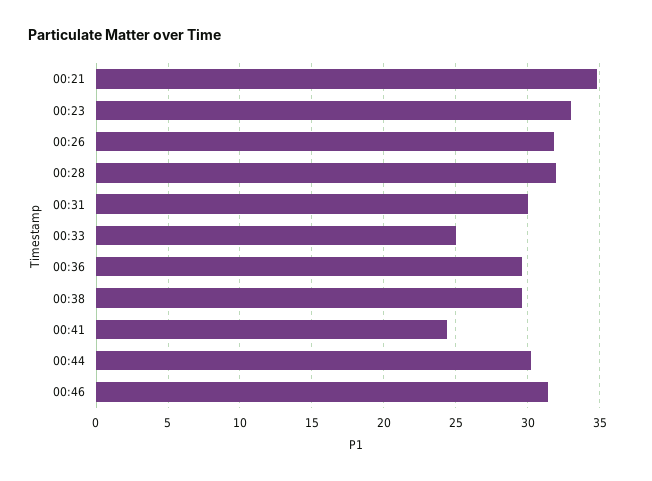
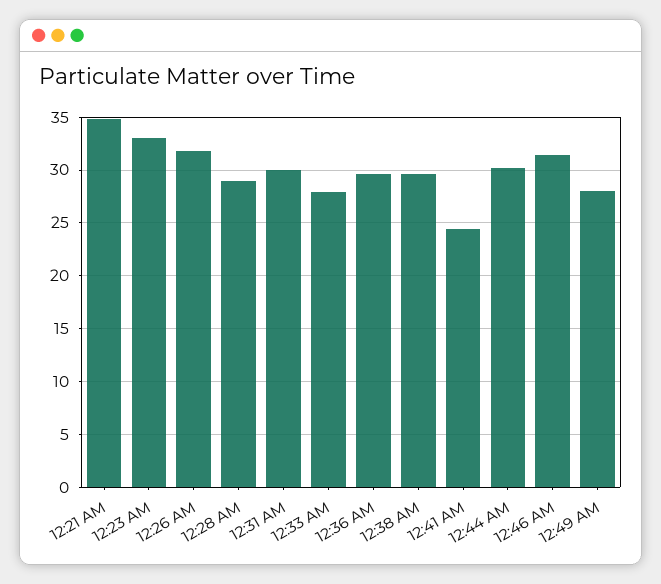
00:28: 32 -> 29
00:33: 25 -> 28
12:49 AM: none -> 28

